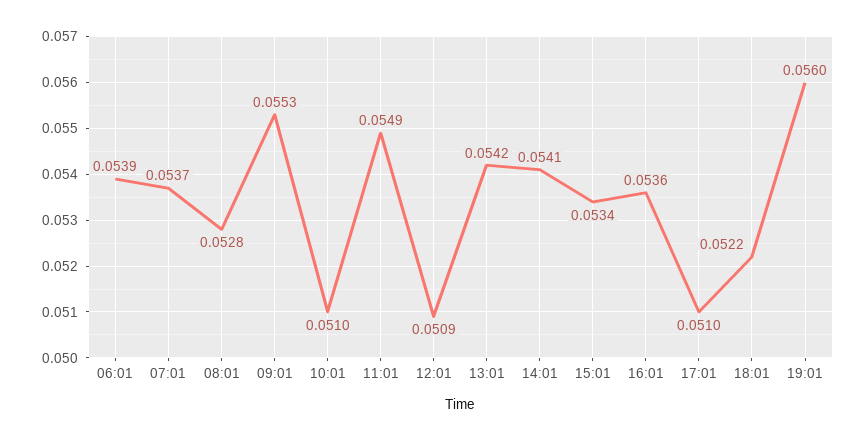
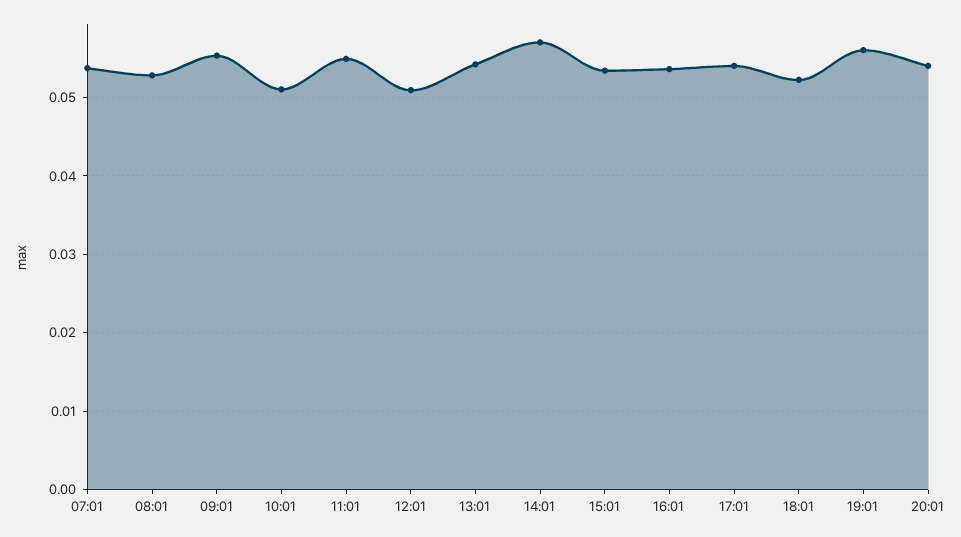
06:01: 0.0539 -> none
14:01: 0.0541 -> 0.057
17:01: 0.051 -> 0.054
20:01: none -> 0.054

